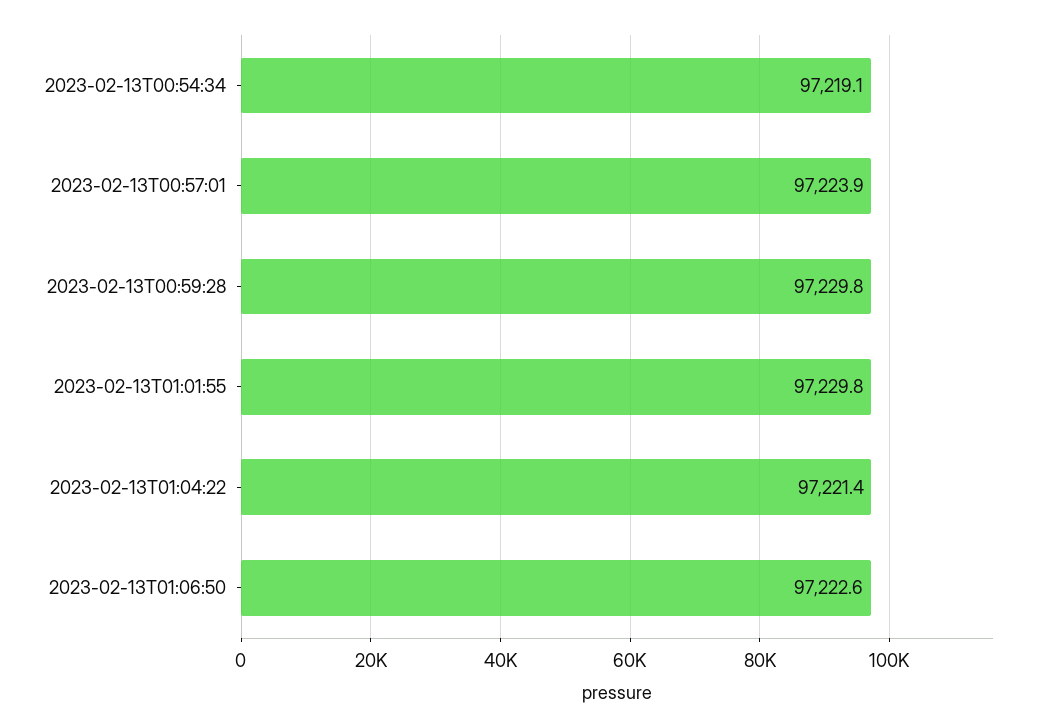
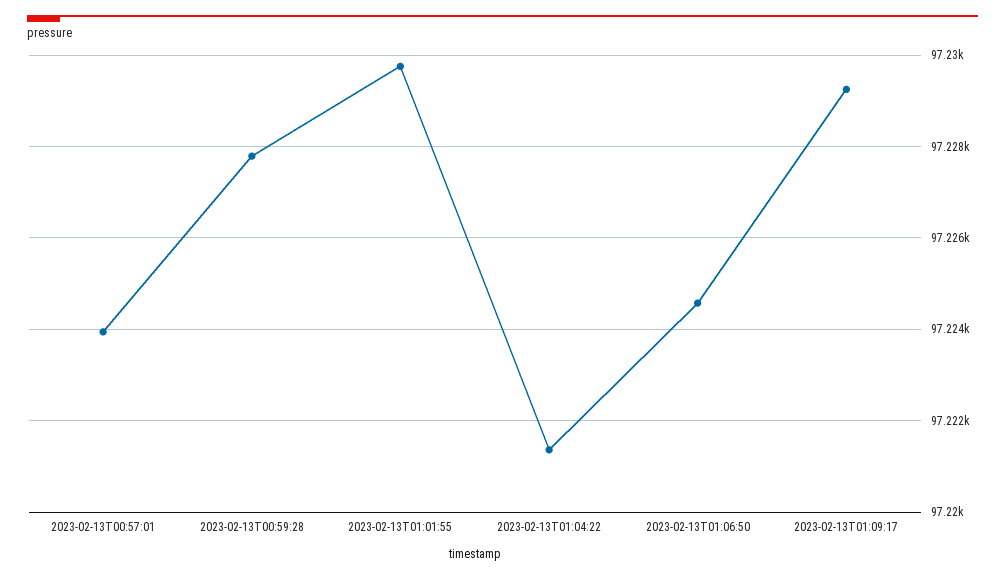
2023-02-13T00:54:34: 97219.1 -> none
2023-02-13T00:59:28: 97229.8 -> 97227.8
2023-02-13T01:06:50: 97222.6 -> 97224.6
2023-02-13T01:09:17: none -> 97229.2

